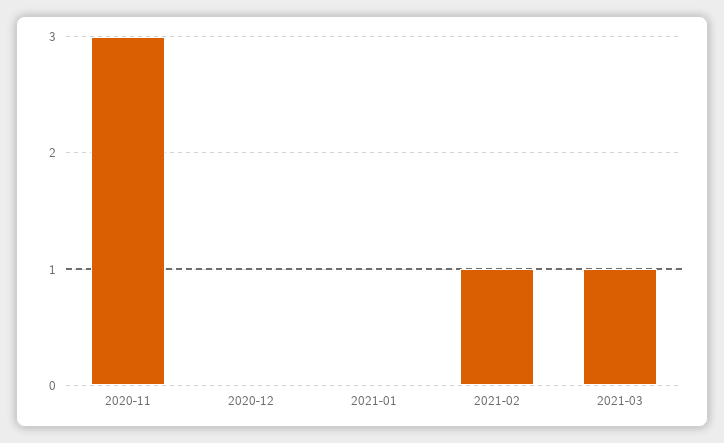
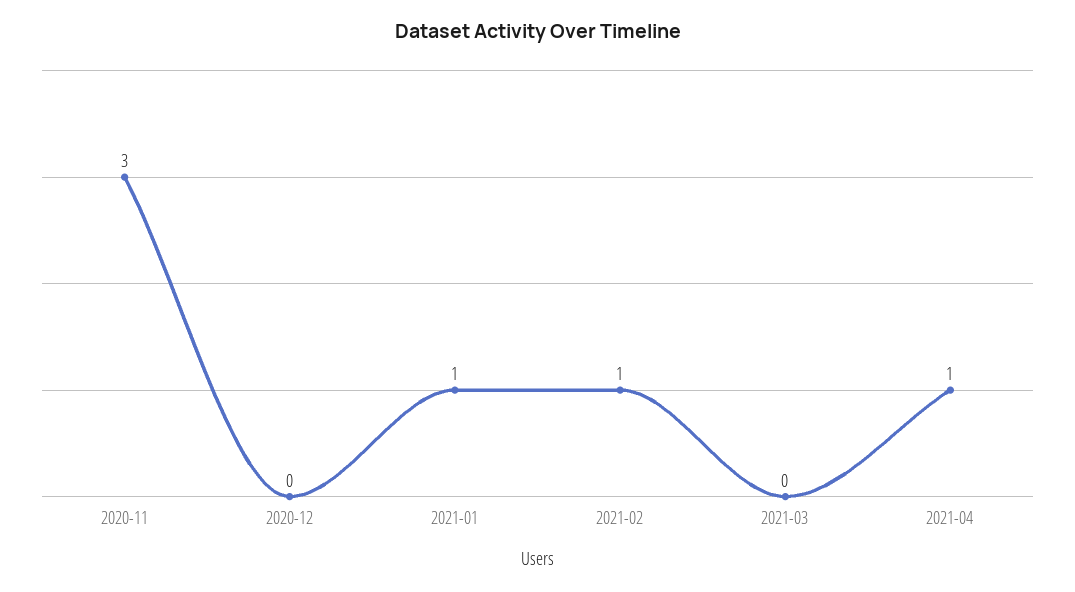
2021-01: 0 -> 1
2021-03: 1 -> 0
2021-04: none -> 1

